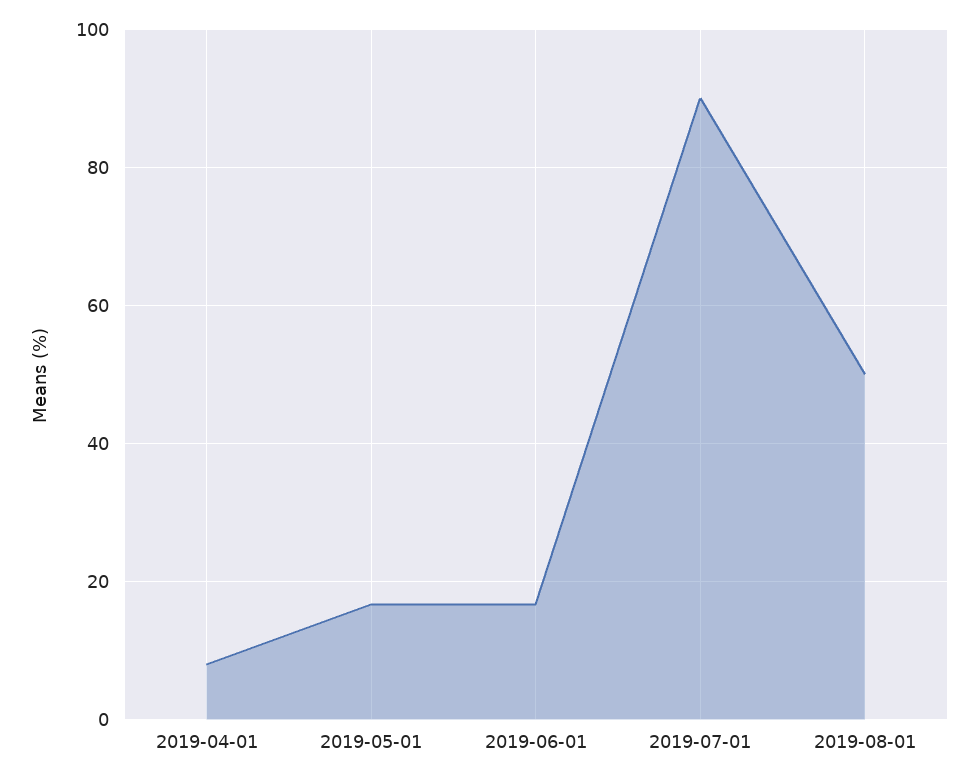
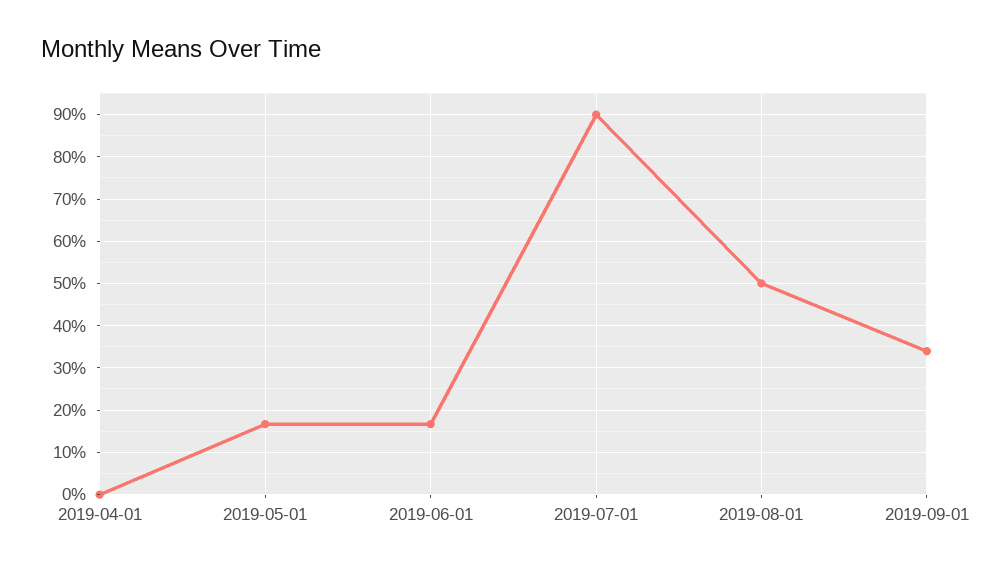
2019-04-01: 8 -> 0
2019-09-01: none -> 34

